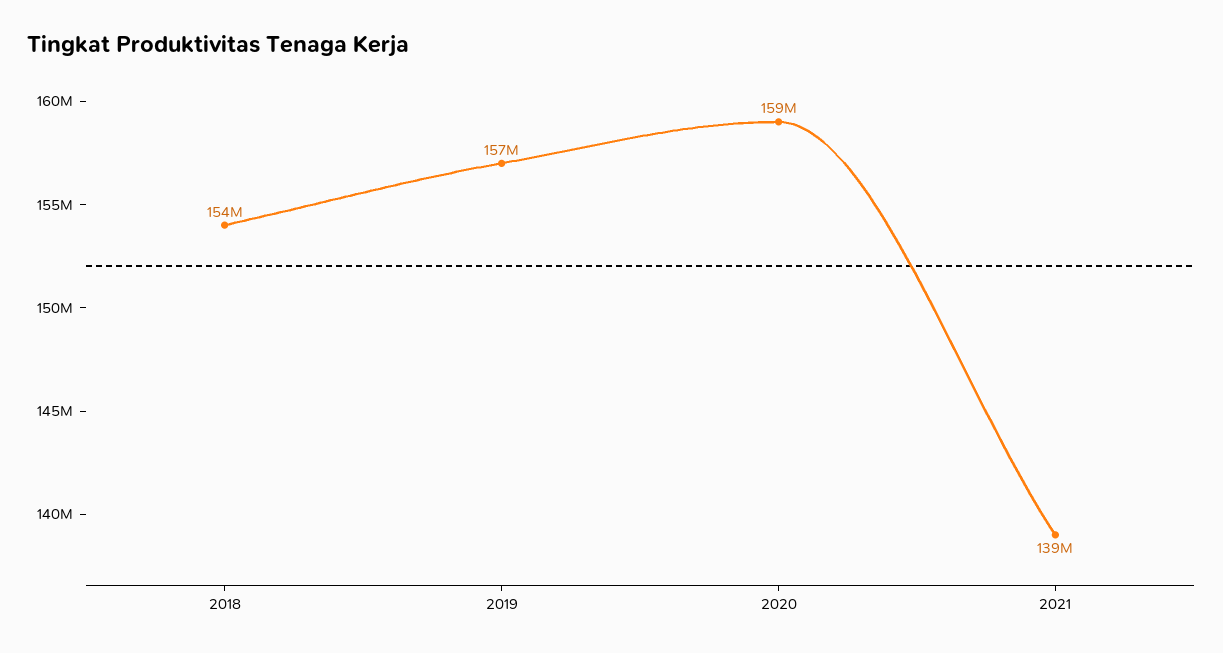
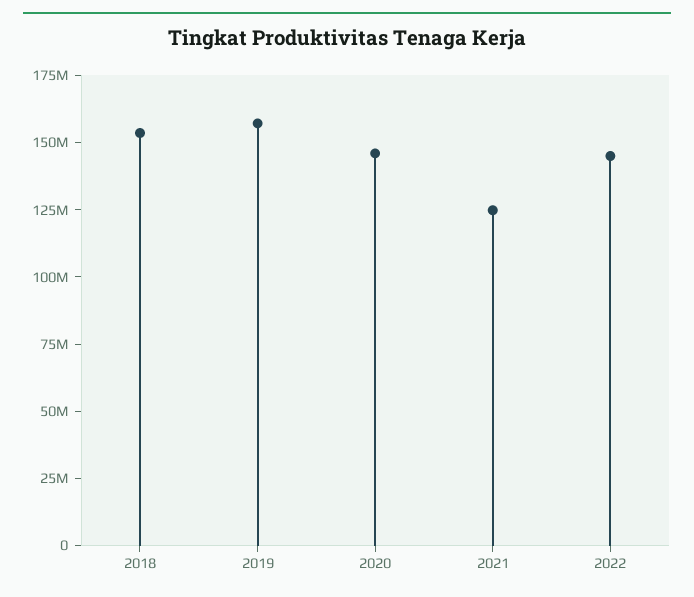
2020: 159000000 -> 145000000
2021: 139000000 -> 125000000
2022: none -> 145000000

